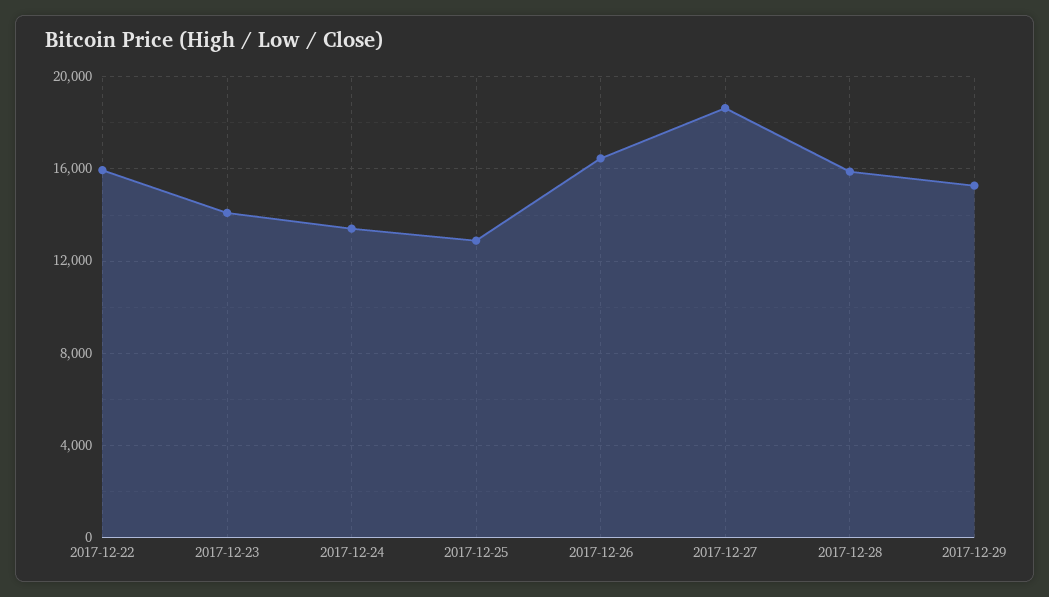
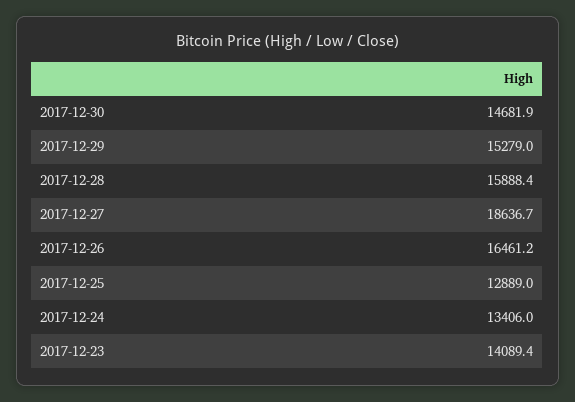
2017-12-22: 16000 -> none
2017-12-30: none -> 14681.9

